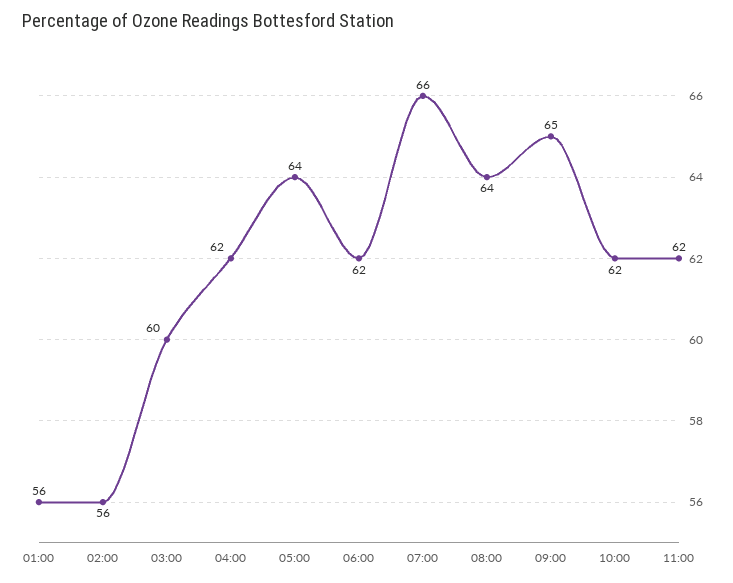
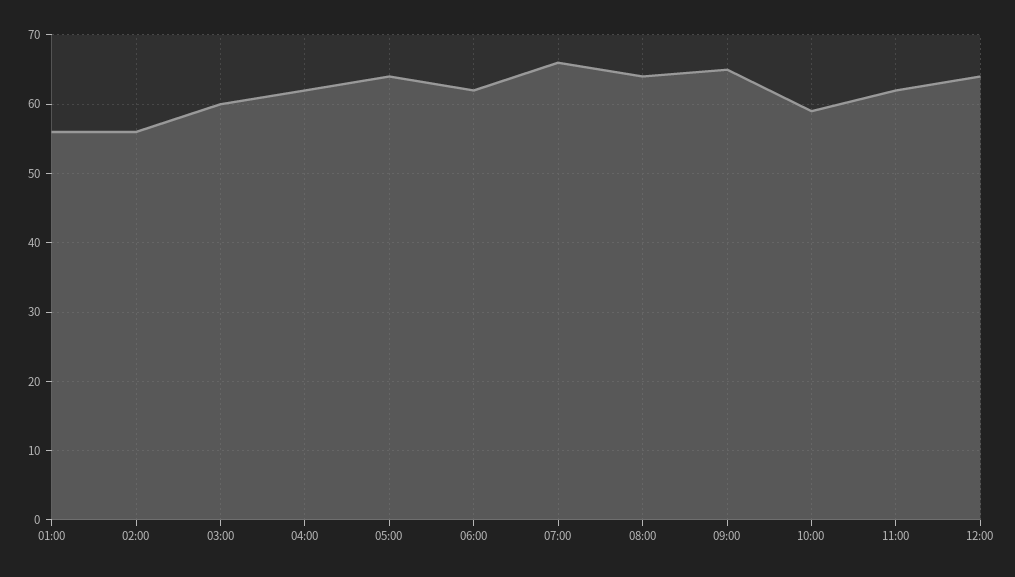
10:00: 62 -> 59
12:00: none -> 64

